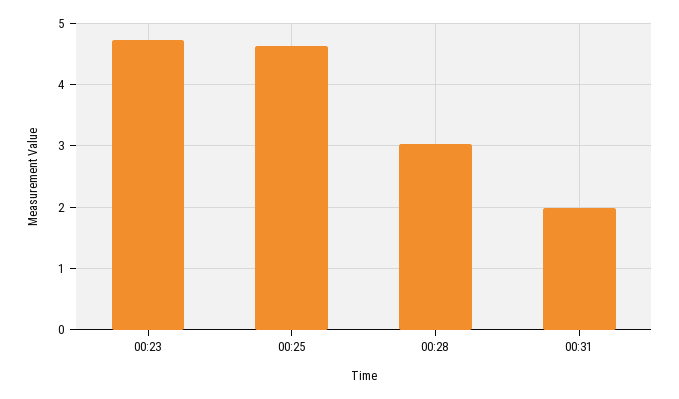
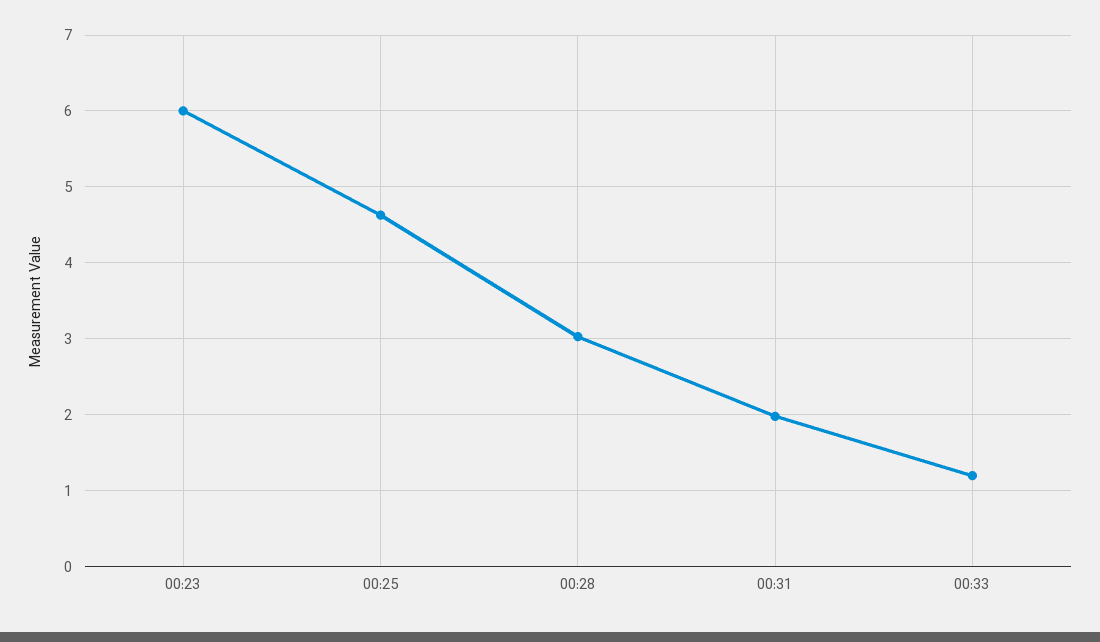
00:23: 4.7 -> 6
00:33: none -> 1.2

